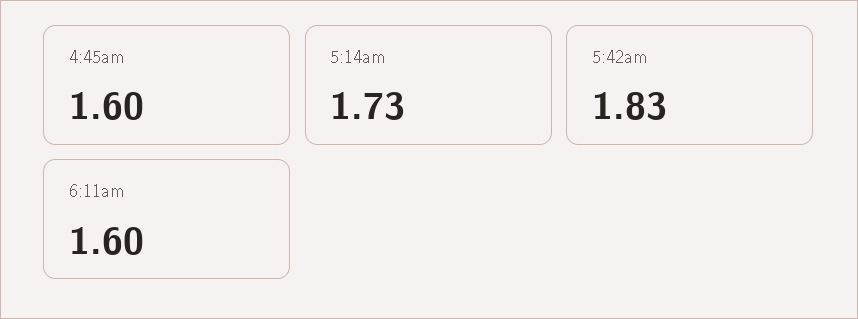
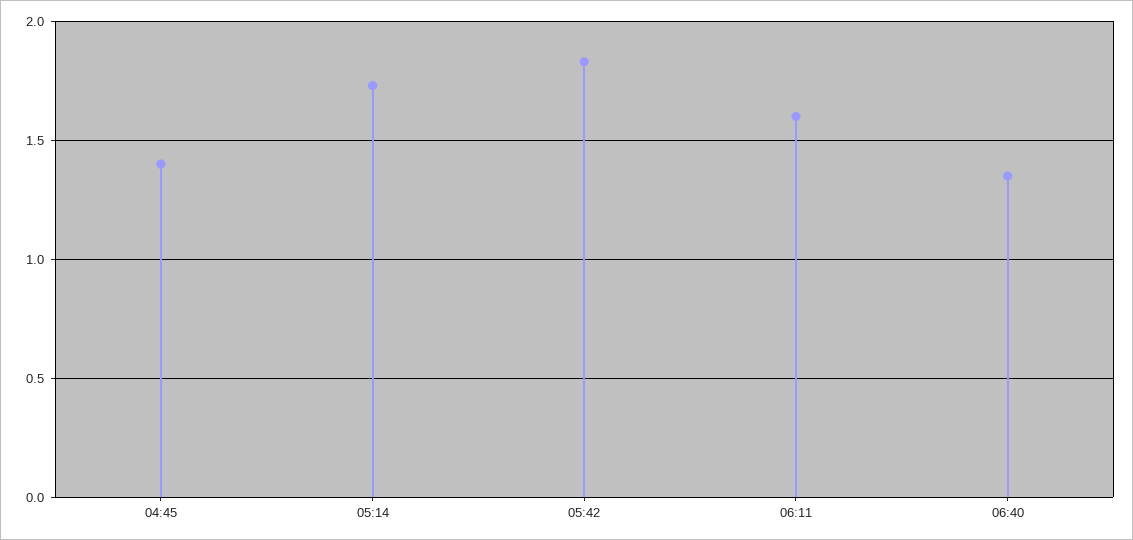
4:45am: 1.6 -> 1.4
06:40: none -> 1.35

